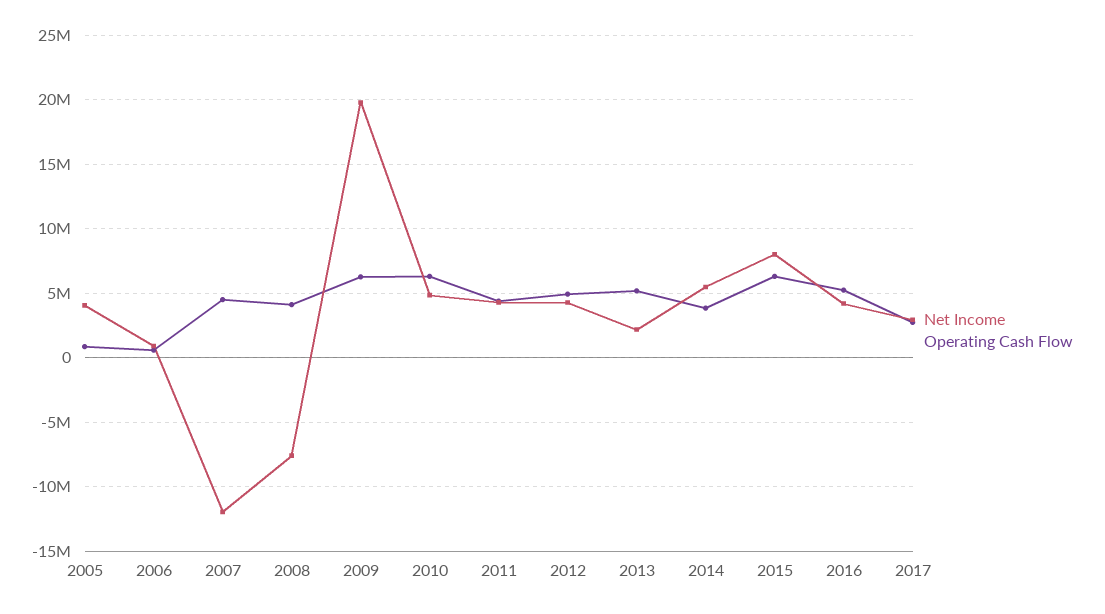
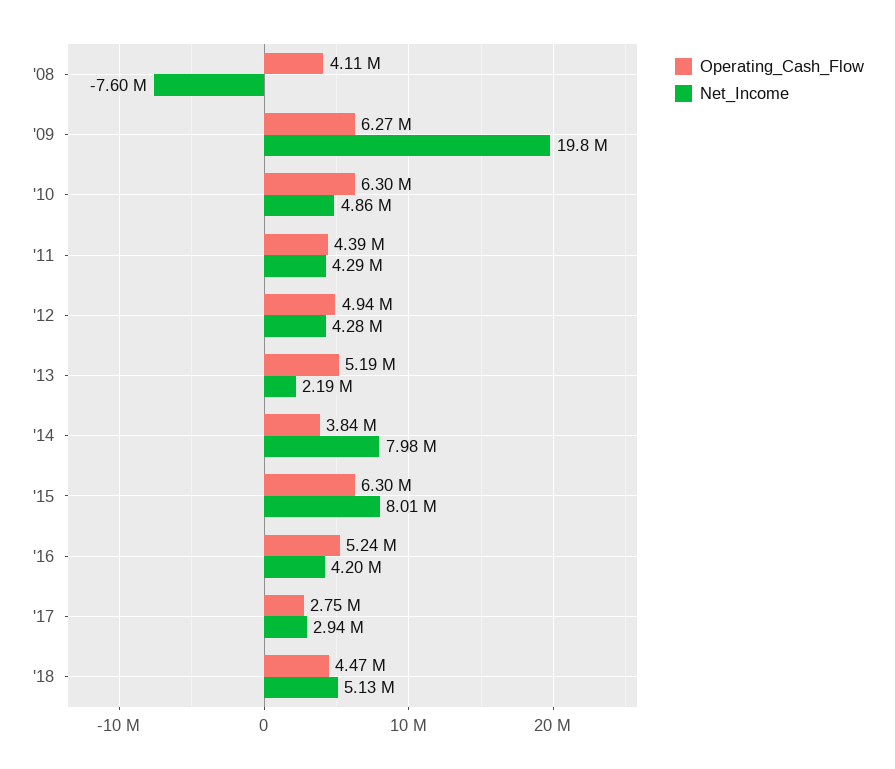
Net Income, 2005: 4000000 -> none
Operating Cash Flow, 2005: 1000000 -> none
Net Income, 2006: 1000000 -> none
Operating Cash Flow, 2006: 500000 -> none
Net Income, 2007: -12000000 -> none
Operating Cash Flow, 2007: 4500000 -> none
Net Income, 2014: 5500000 -> 7980000
Operating Cash Flow, '18: none -> 4470000
Net Income, '18: none -> 5130000

